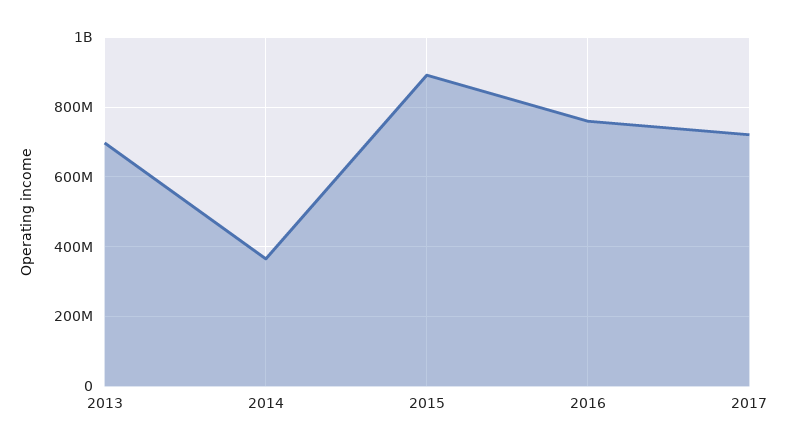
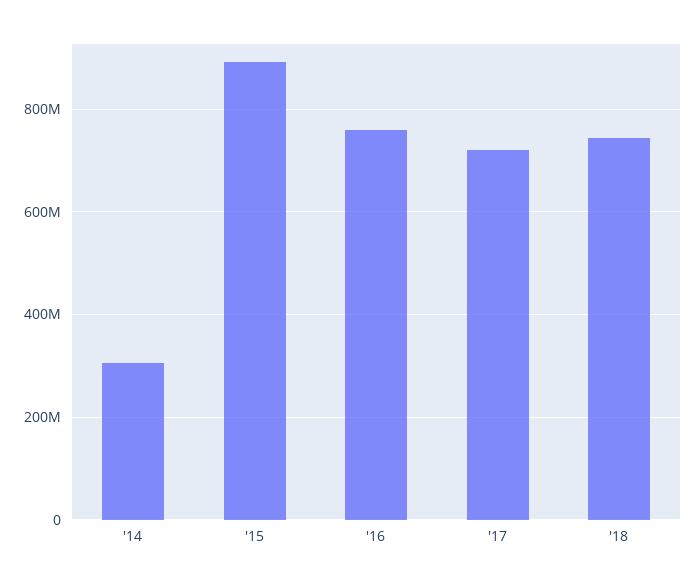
2013: 700000000 -> none
2014: 360000000 -> 300000000
'18: none -> 740000000

